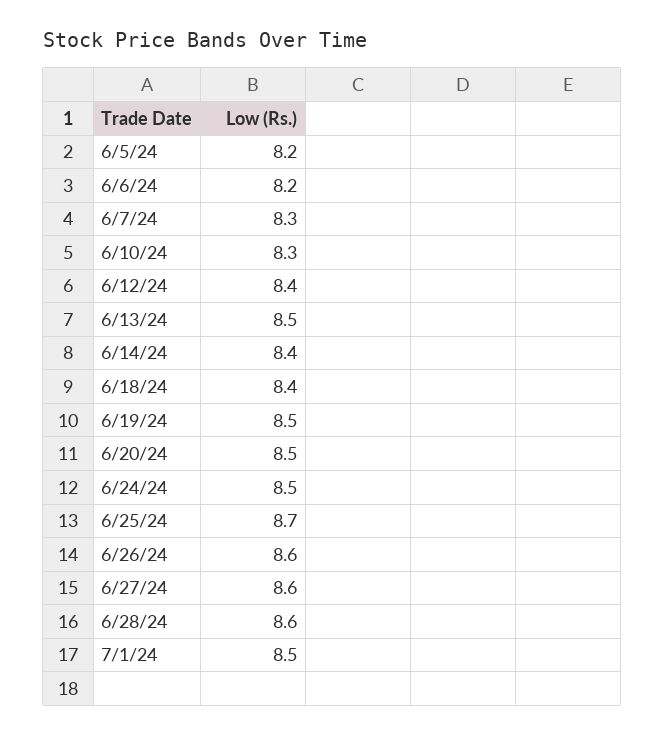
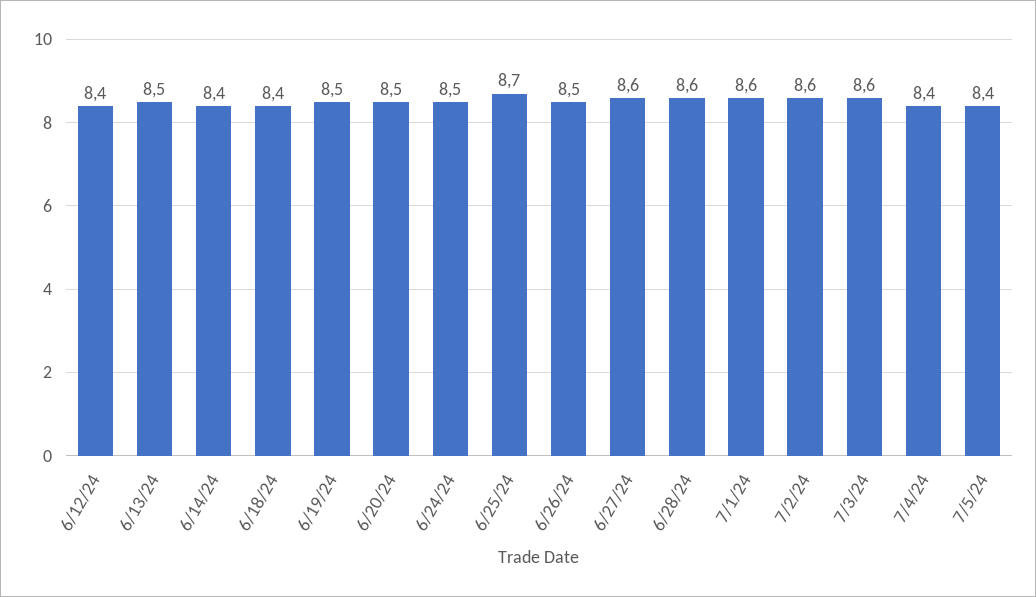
6/5/24: 8.2 -> none
6/6/24: 8.2 -> none
6/7/24: 8.3 -> none
6/10/24: 8.3 -> none
6/26/24: 8.6 -> 8.5
7/1/24: 8.5 -> 8.6
7/2/24: none -> 8.6
7/3/24: none -> 8.6
7/4/24: none -> 8.4
7/5/24: none -> 8.4

